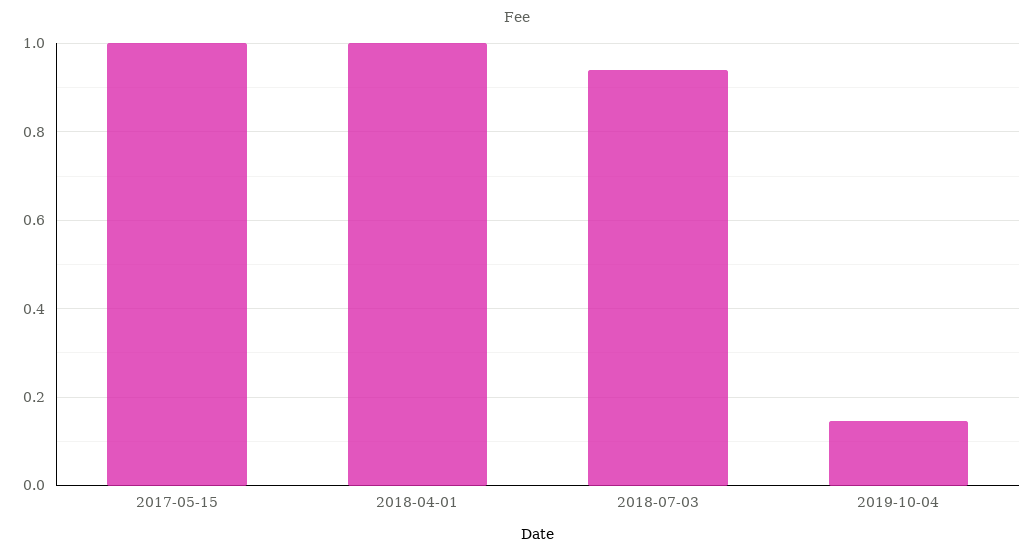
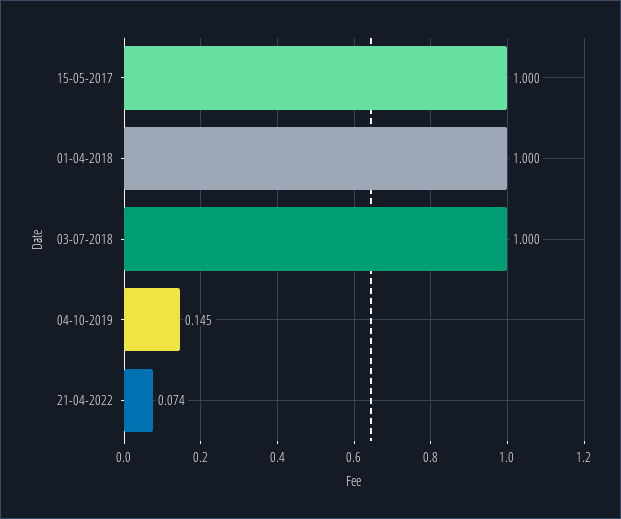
2018-07-03: 0.94 -> 1
21-04-2022: none -> 0.074

